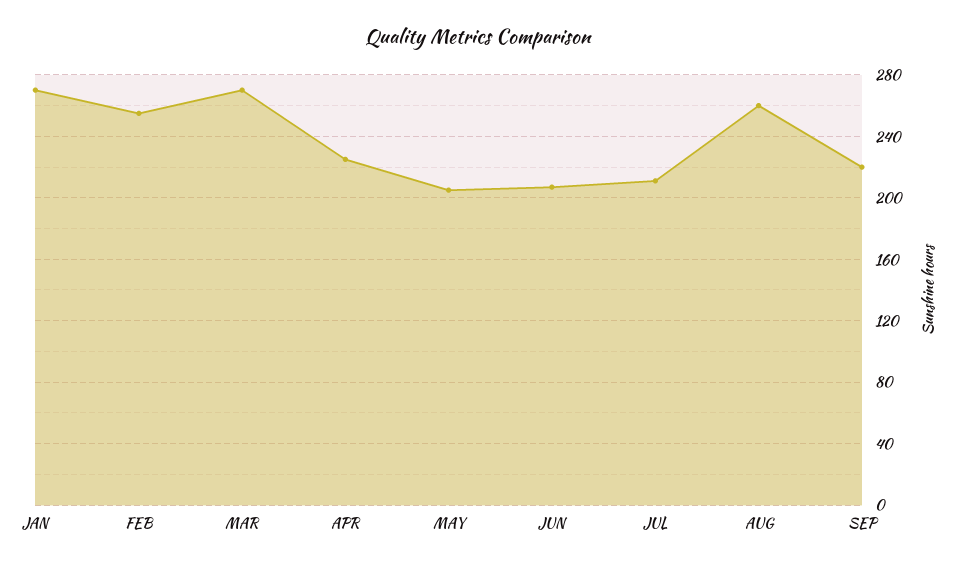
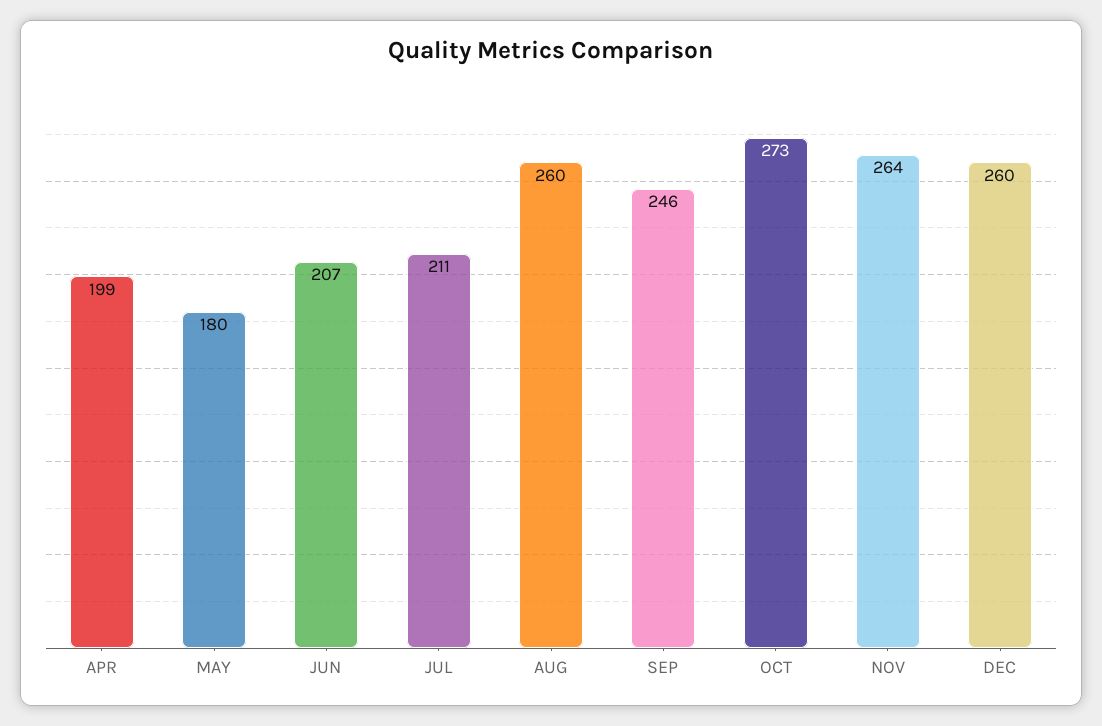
JAN: 270 -> none
FEB: 255 -> none
MAR: 270 -> none
APR: 225 -> 199
MAY: 205 -> 180
SEP: 220 -> 246
OCT: none -> 273
NOV: none -> 264
DEC: none -> 260

